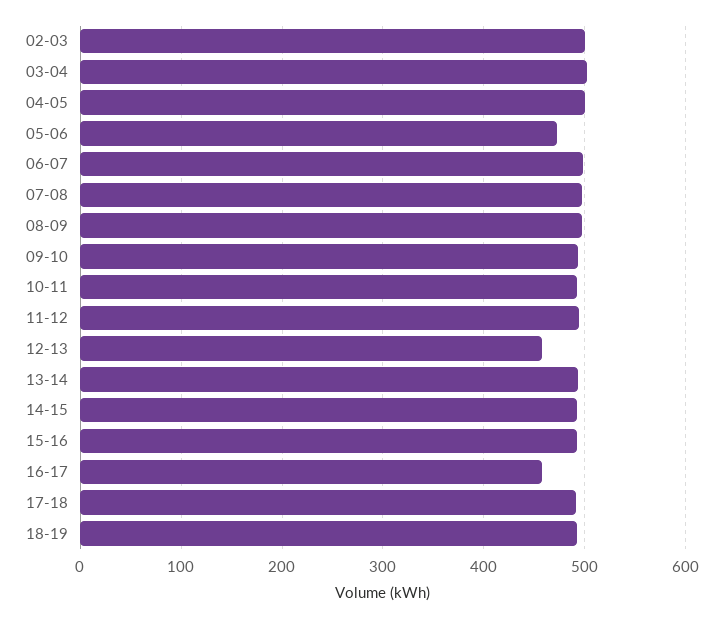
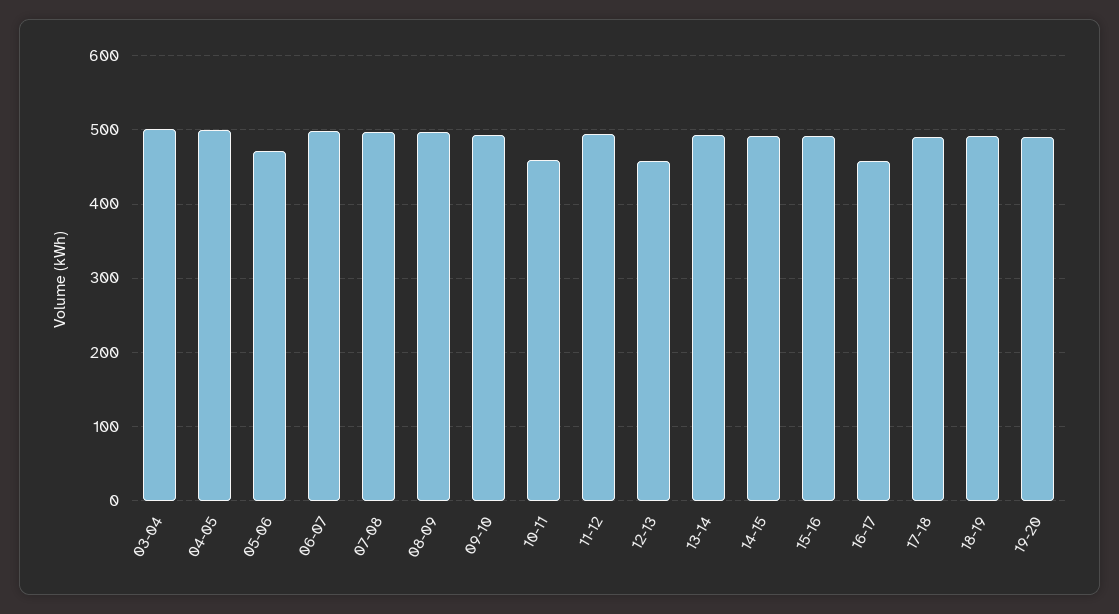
02-03: 500 -> none
10-11: 490 -> 460
19-20: none -> 490

